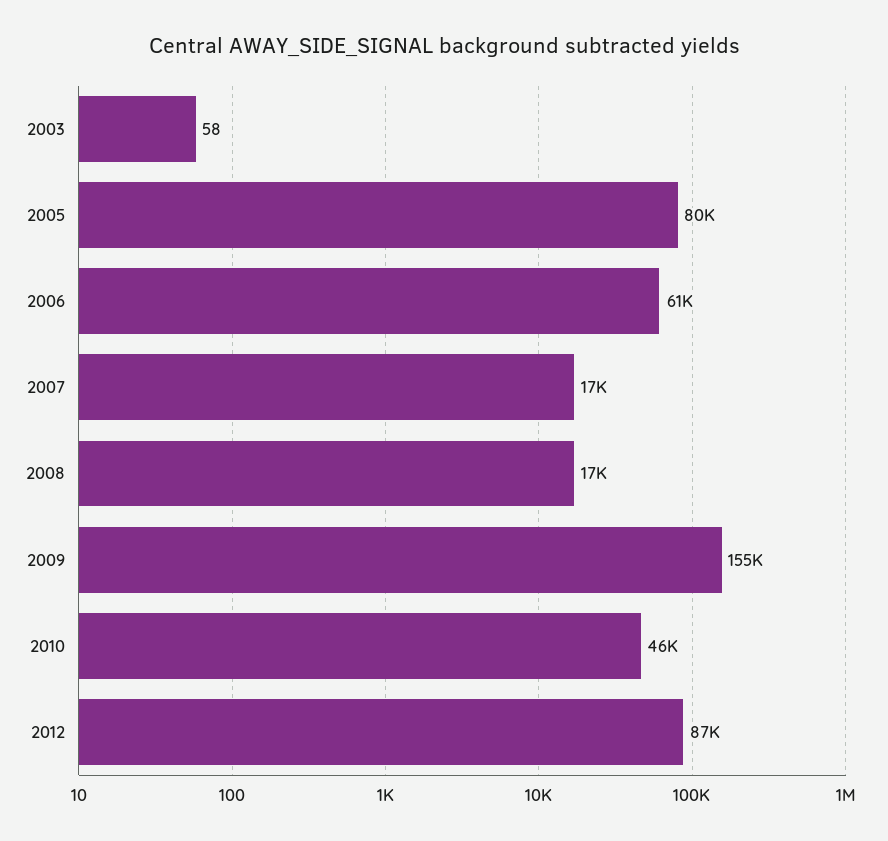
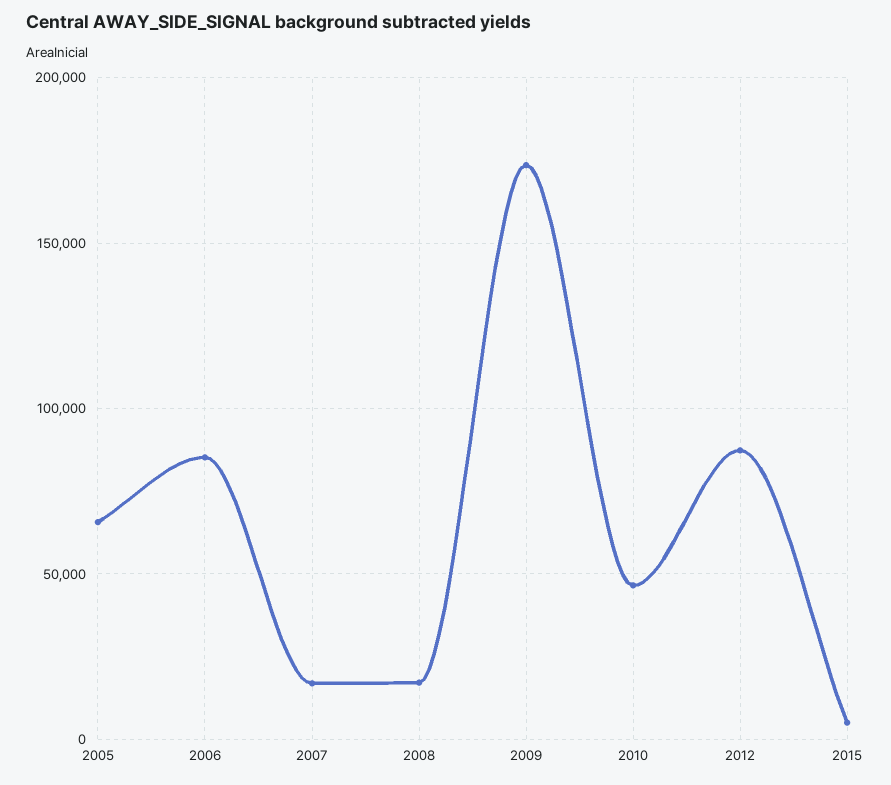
2003: 58 -> none
2005: 80000 -> 65000
2006: 61000 -> 85000
2009: 155000 -> 175000
2015: none -> 5000

